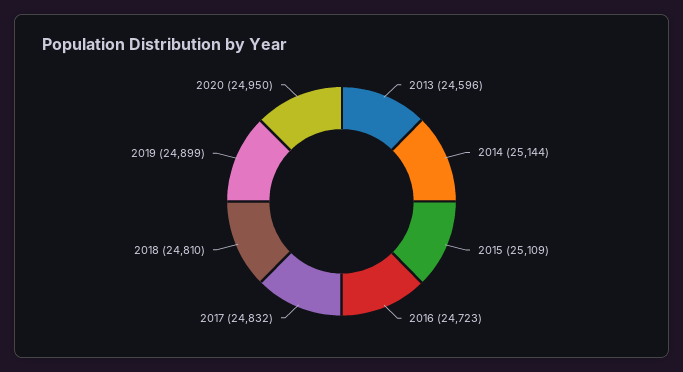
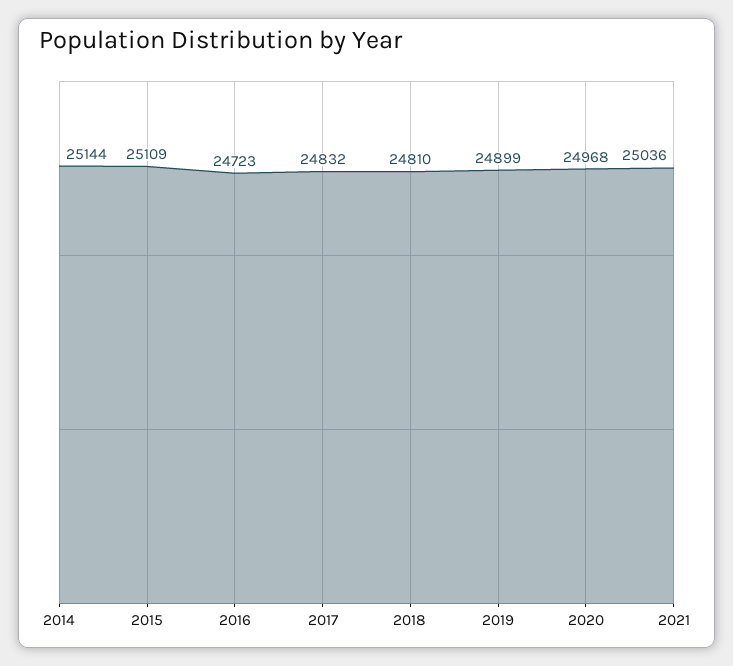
2013: 24596 -> none
2020: 24950 -> 24968
2021: none -> 25036

